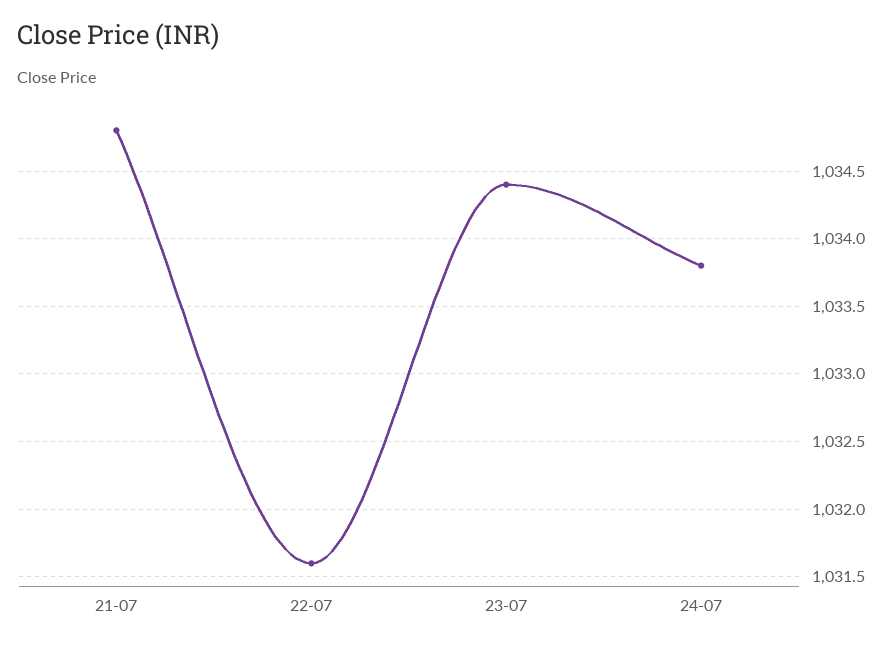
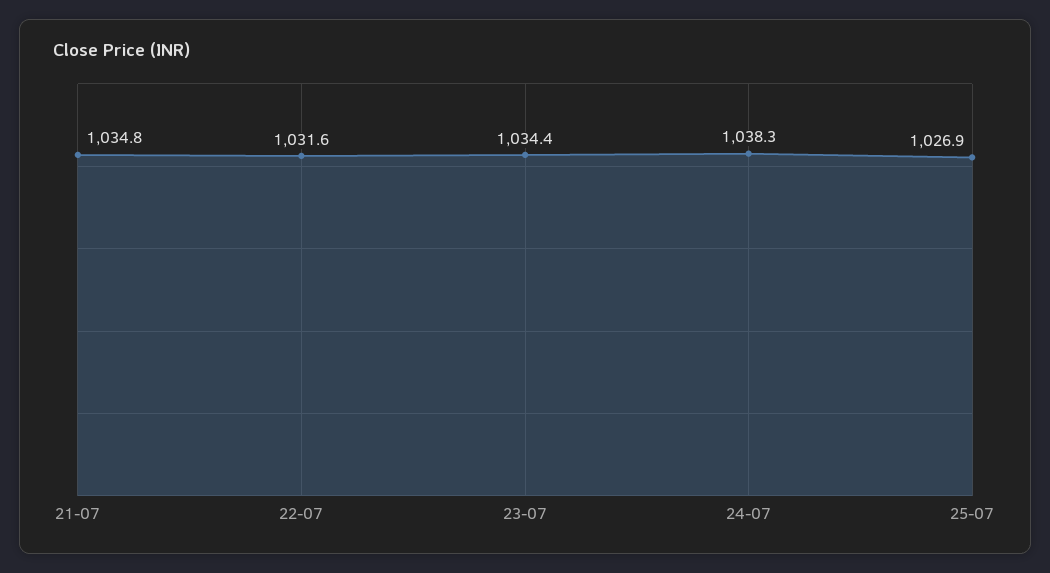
24-07: 1033.8 -> 1038.3
25-07: none -> 1026.9

